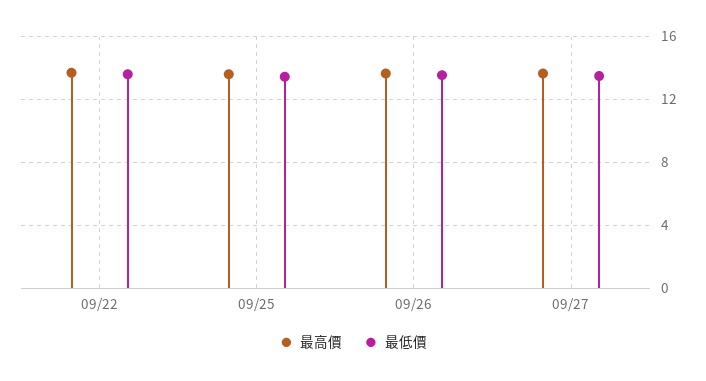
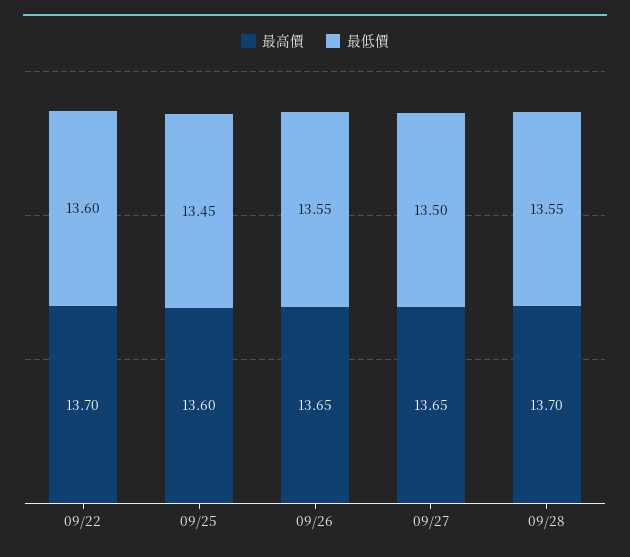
最高價, 09/28: none -> 13.7
最低價, 09/28: none -> 13.55

